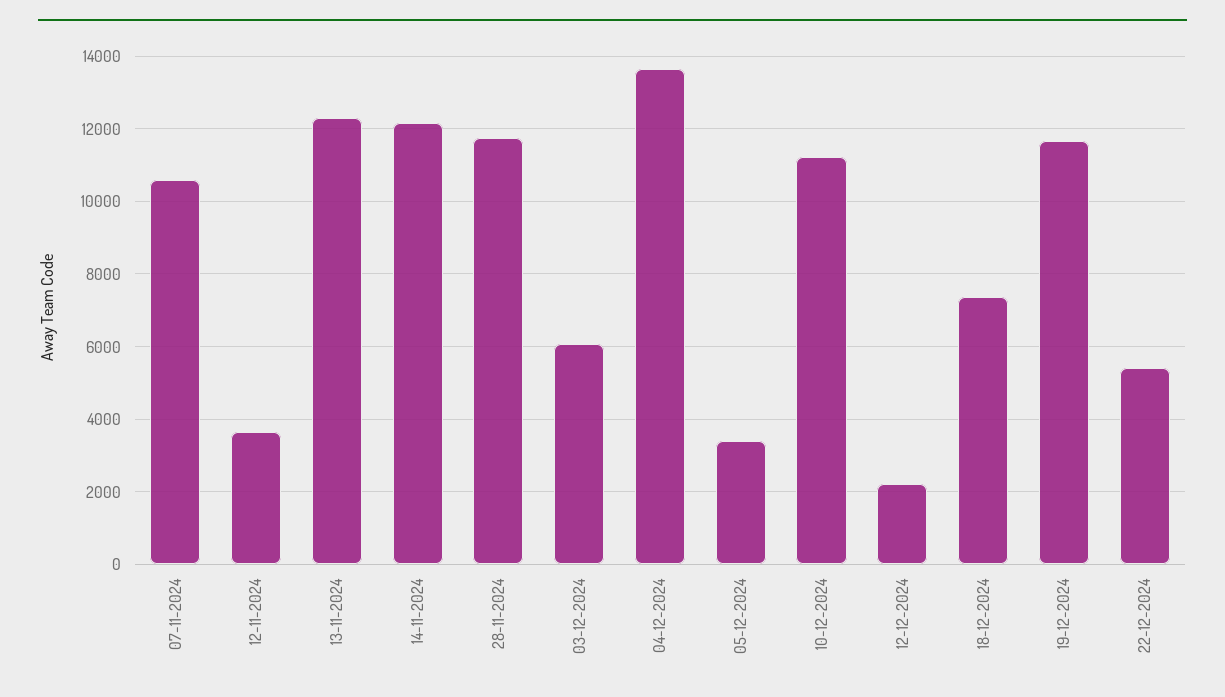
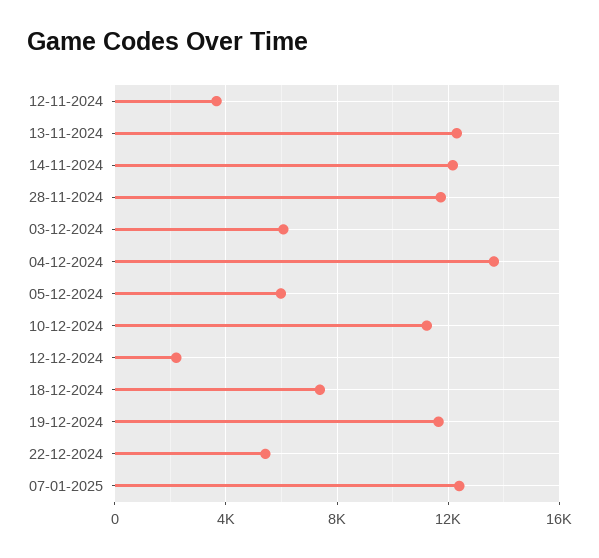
07-11-2024: 10600 -> none
05-12-2024: 3400 -> 6000
07-01-2025: none -> 12500

